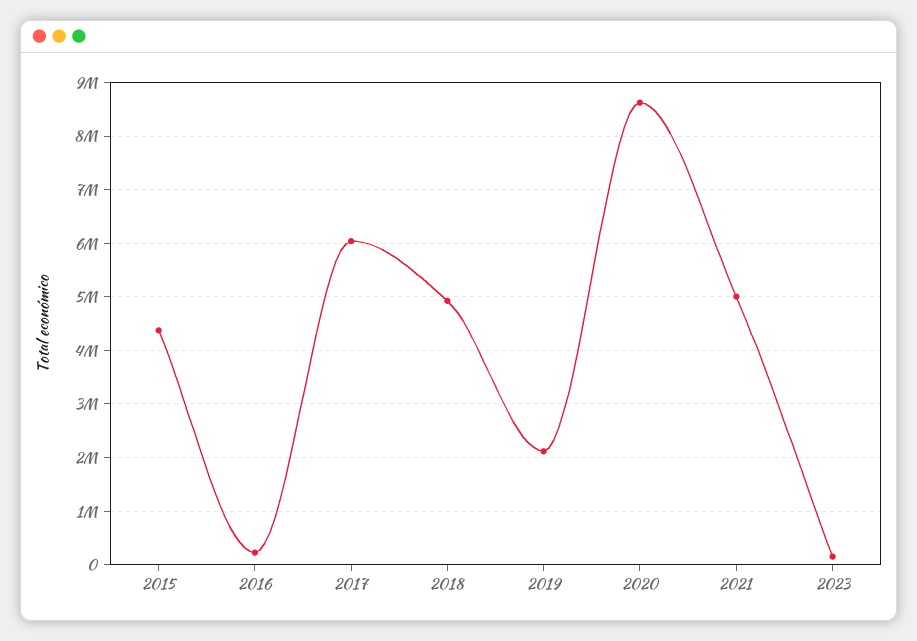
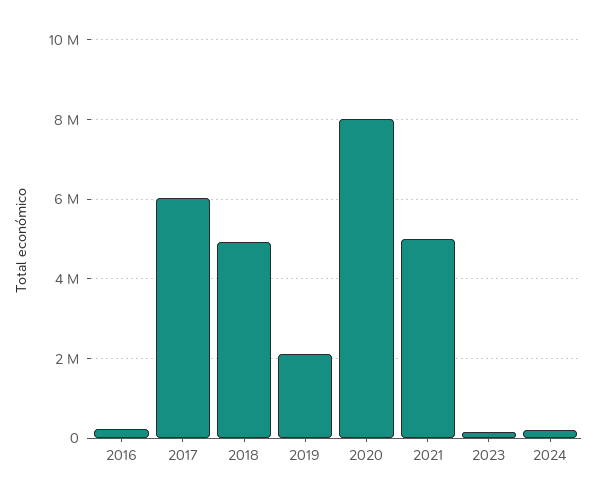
2015: 4400000 -> none
2020: 8600000 -> 8000000
2024: none -> 200000

